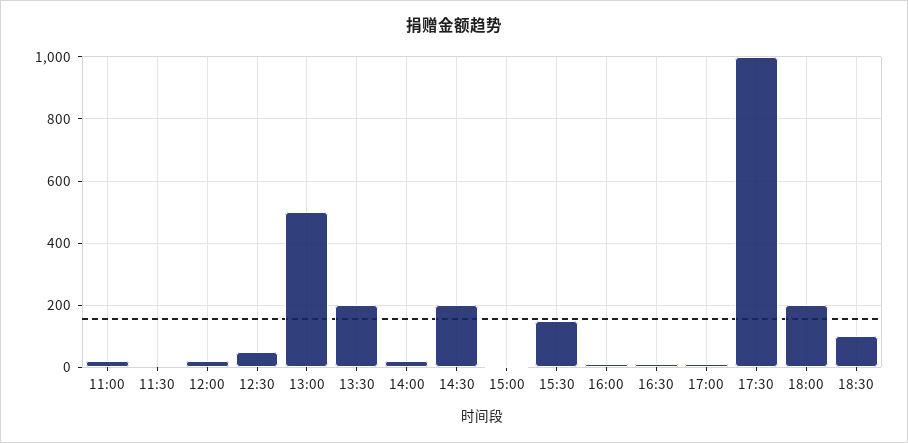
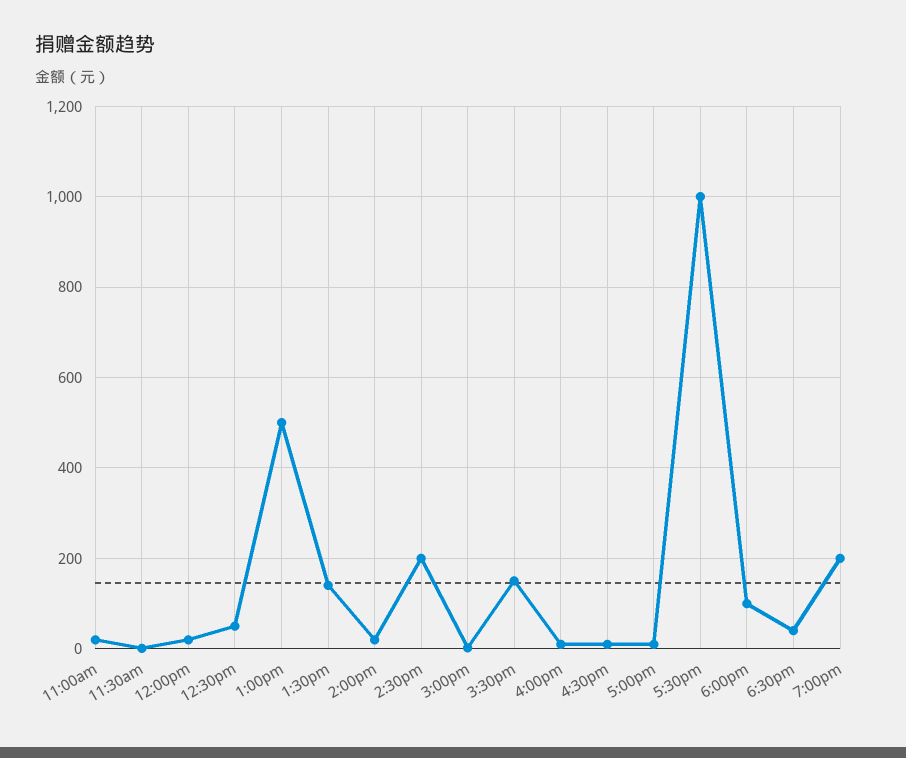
13:30: 200 -> 140
18:00: 200 -> 100
18:30: 100 -> 40
7:00pm: none -> 200

